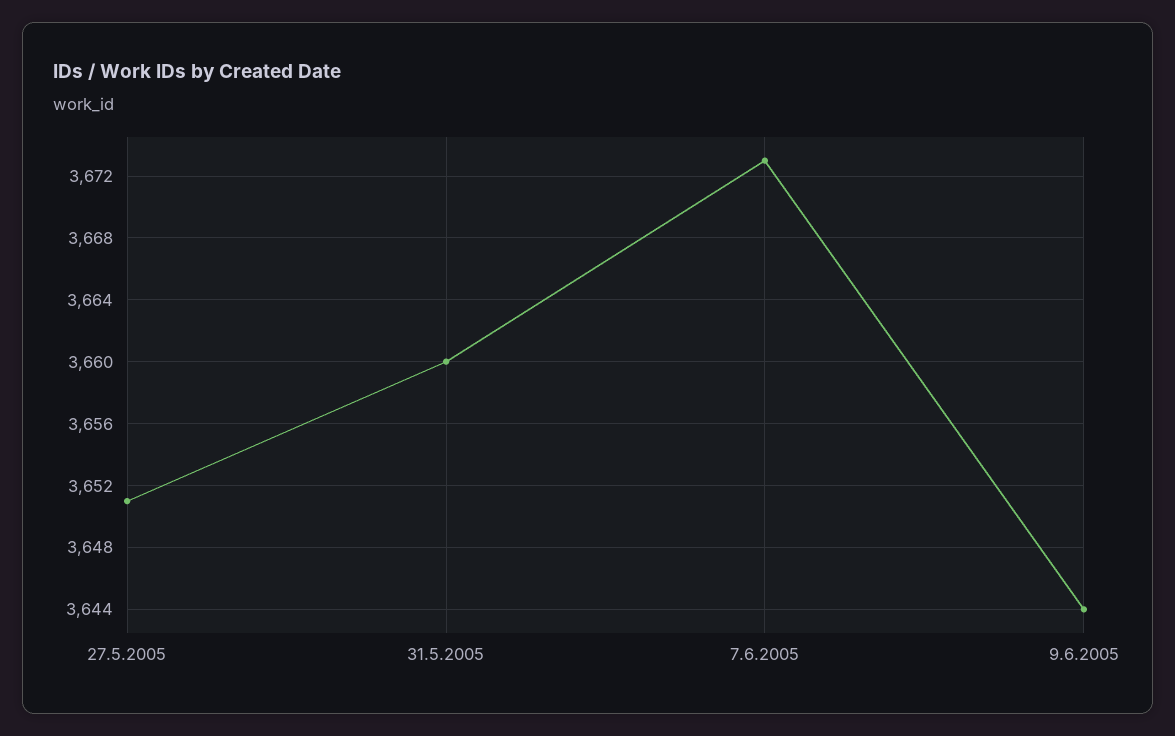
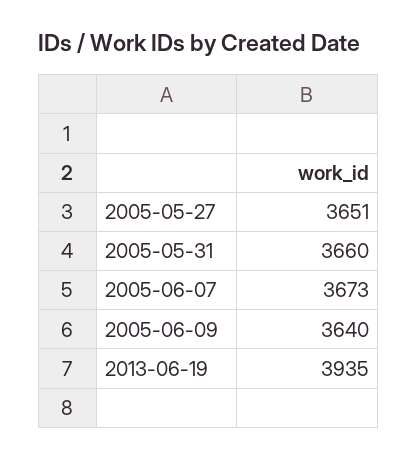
9.6.2005: 3644 -> 3640
2013-06-19: none -> 3935

